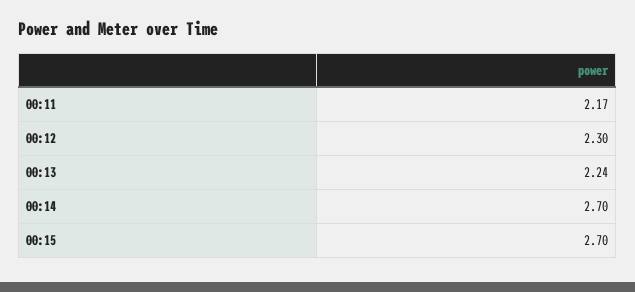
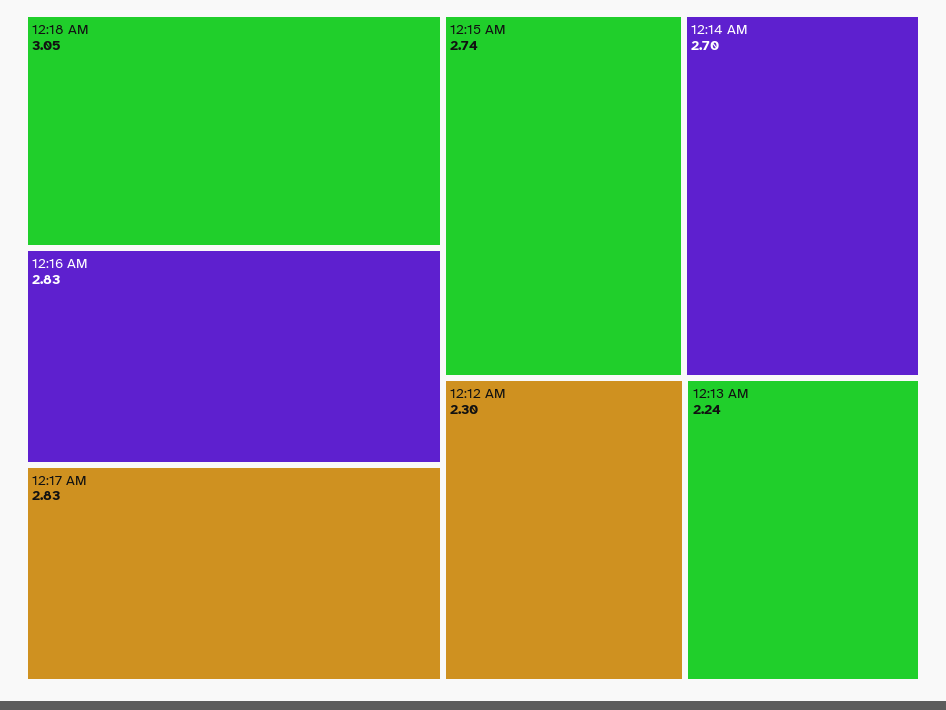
00:11: 2.17 -> none
00:15: 2.7 -> 2.74
12:18 AM: none -> 3.05
12:16 AM: none -> 2.83
12:17 AM: none -> 2.83

